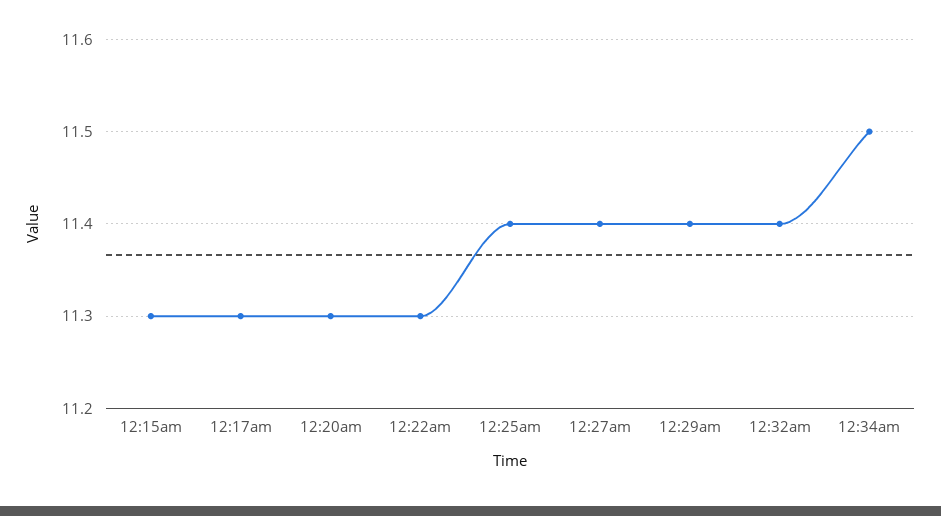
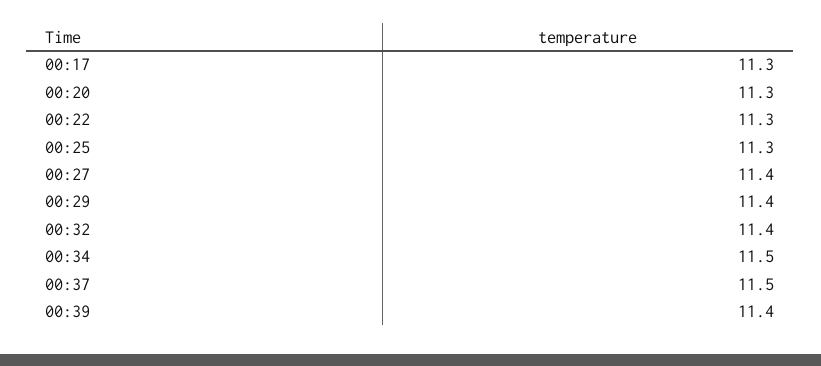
12:15am: 11.3 -> none
12:25am: 11.4 -> 11.3
00:37: none -> 11.5
00:39: none -> 11.4

